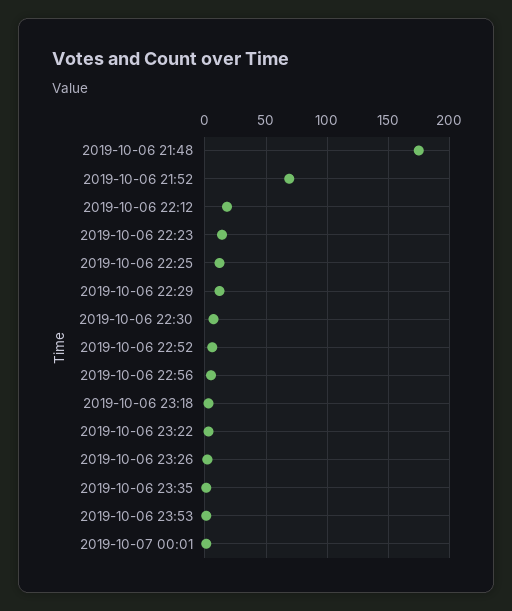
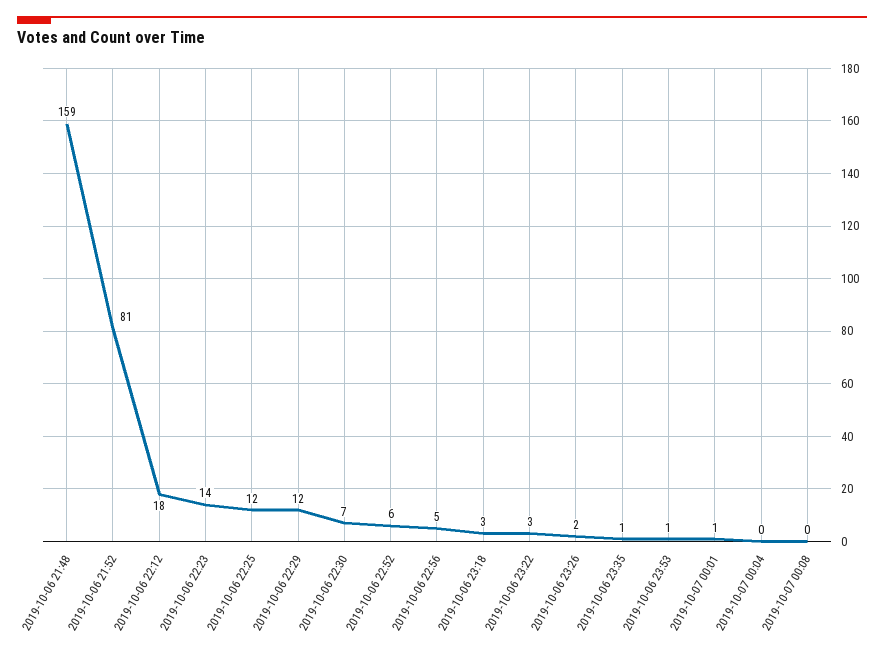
2019-10-06 21:48: 175 -> 159
2019-10-06 21:52: 70 -> 81
2019-10-07 00:04: none -> 0
2019-10-07 00:08: none -> 0

